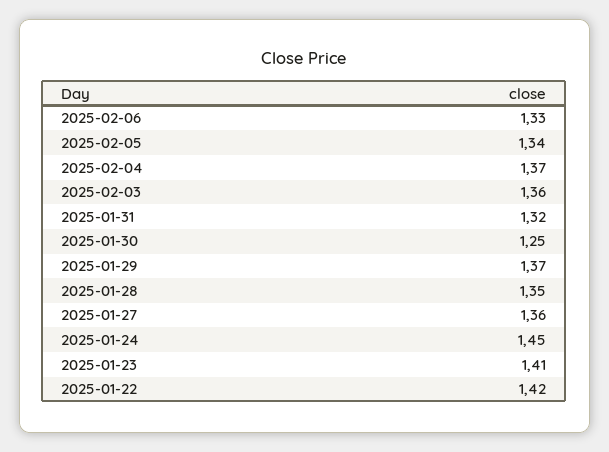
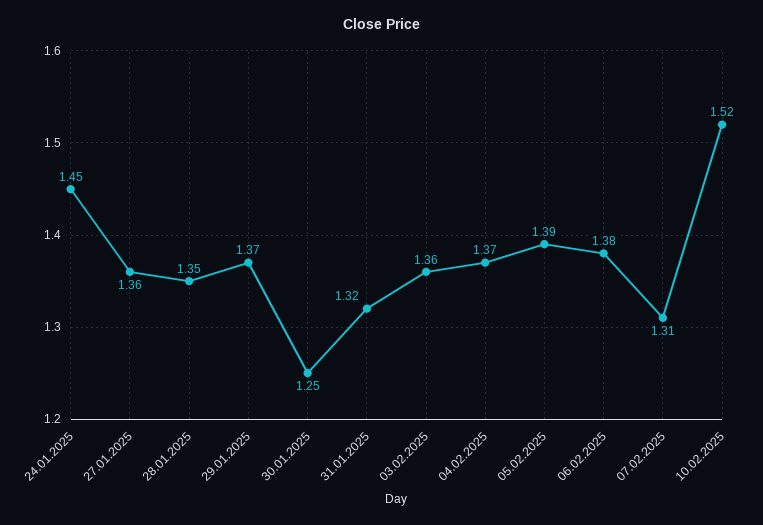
2025-02-06: 1.33 -> 1.38
2025-02-05: 1.34 -> 1.39
2025-01-23: 1.41 -> none
2025-01-22: 1.42 -> none
07.02.2025: none -> 1.31
10.02.2025: none -> 1.52

